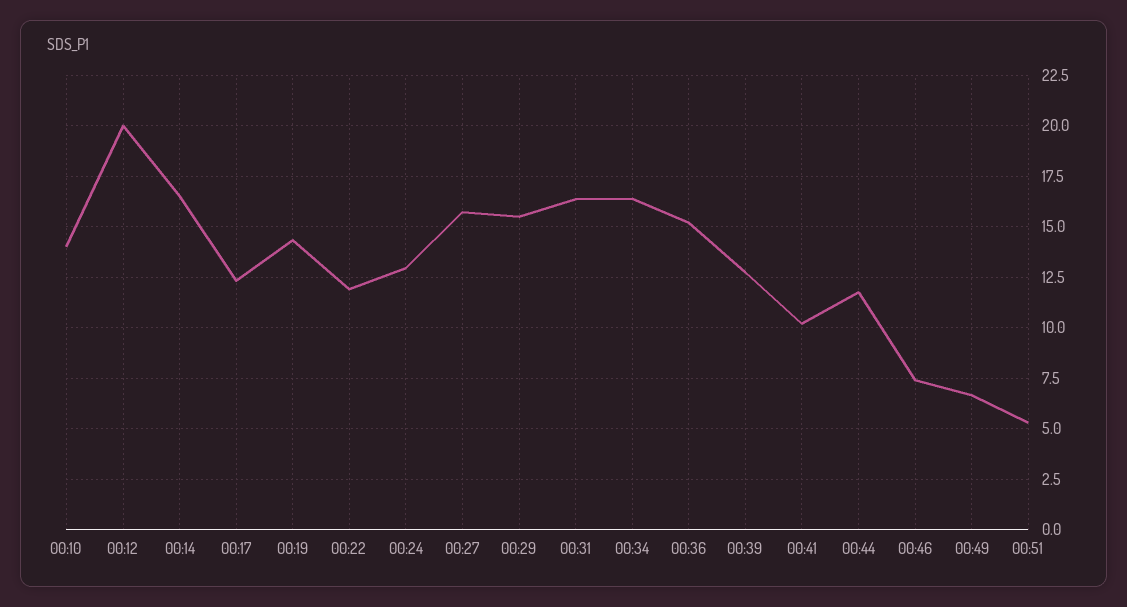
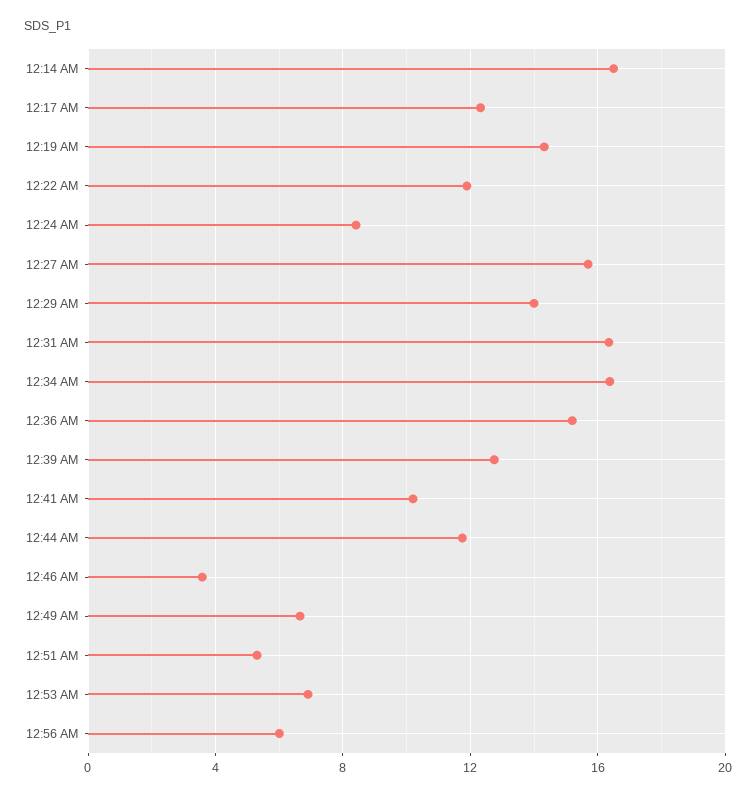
00:10: 14 -> none
00:12: 20 -> none
00:24: 13 -> 8.5
00:29: 15.5 -> 14
00:46: 7.5 -> 3.5
12:53 AM: none -> 7
12:56 AM: none -> 6

